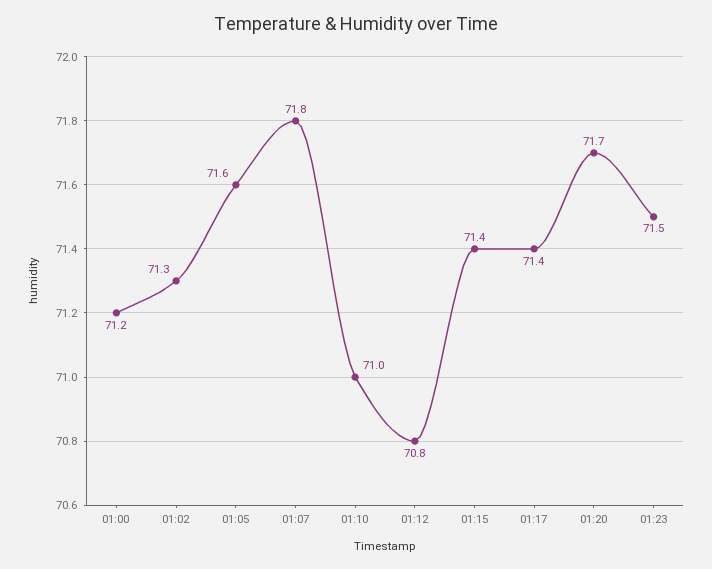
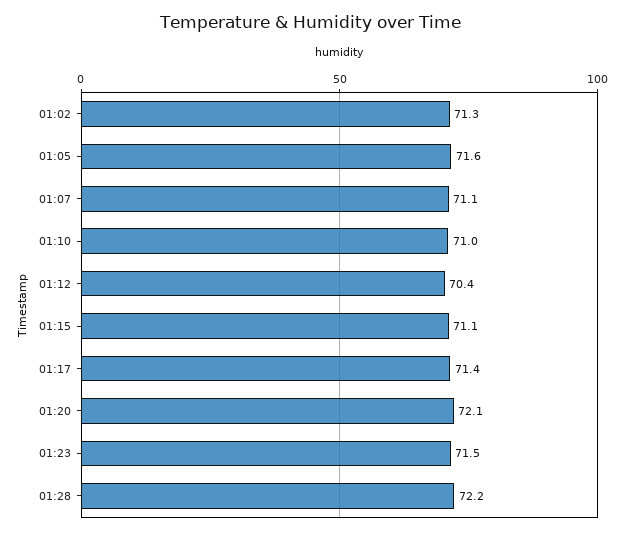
01:00: 71.2 -> none
01:07: 71.8 -> 71.1
01:12: 70.8 -> 70.4
01:15: 71.4 -> 71.1
01:20: 71.7 -> 72.1
01:28: none -> 72.2

